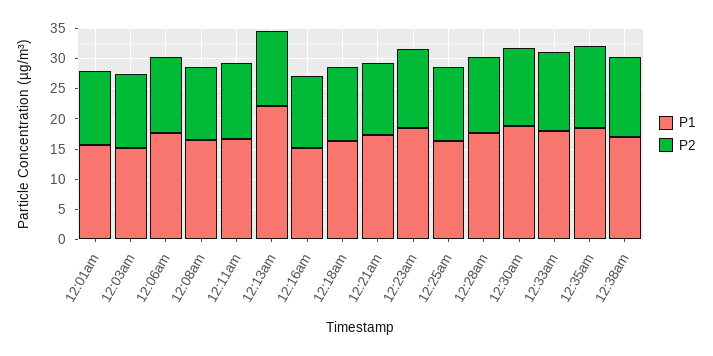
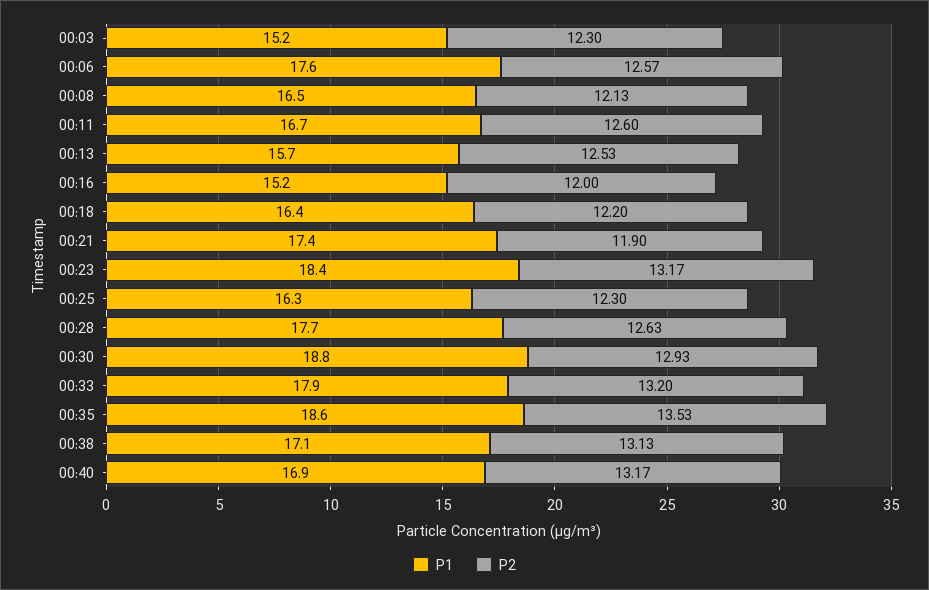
P1, 12:01am: 15 -> none
P2, 12:01am: 12.5 -> none
P1, 12:13am: 22.5 -> 15.7
P1, 00:40: none -> 16.9
P2, 00:40: none -> 13.17

